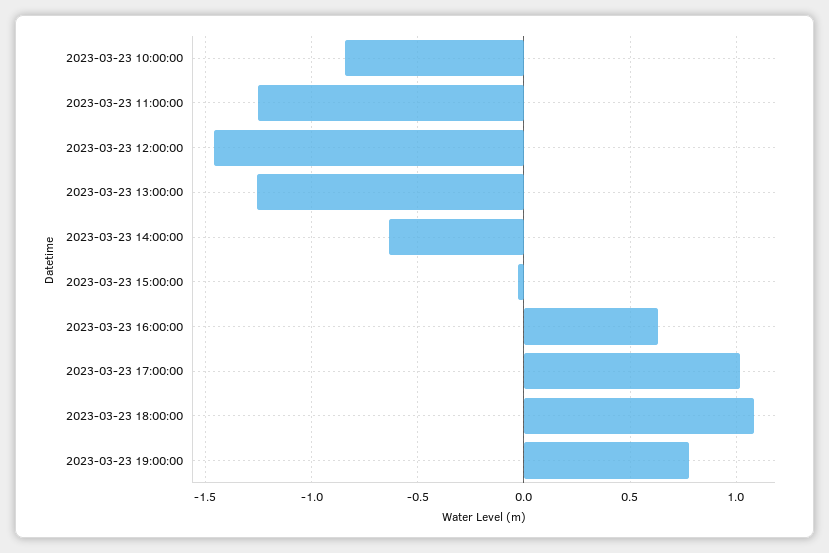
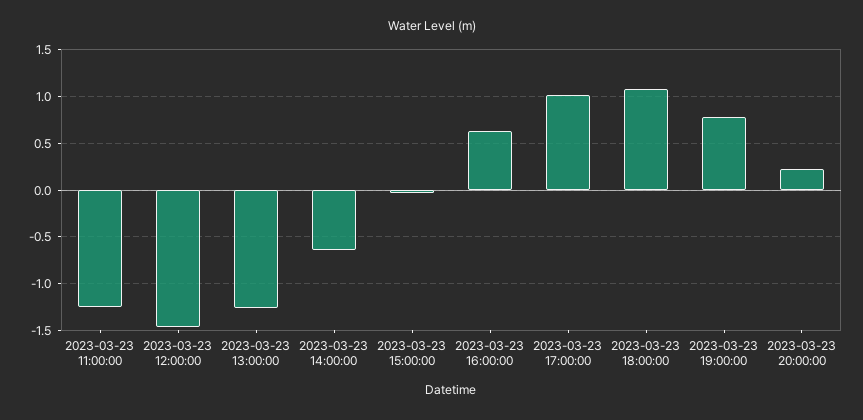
2023-03-23 10:00:00: -0.85 -> none
2023-03-23 20:00:00: none -> 0.2

